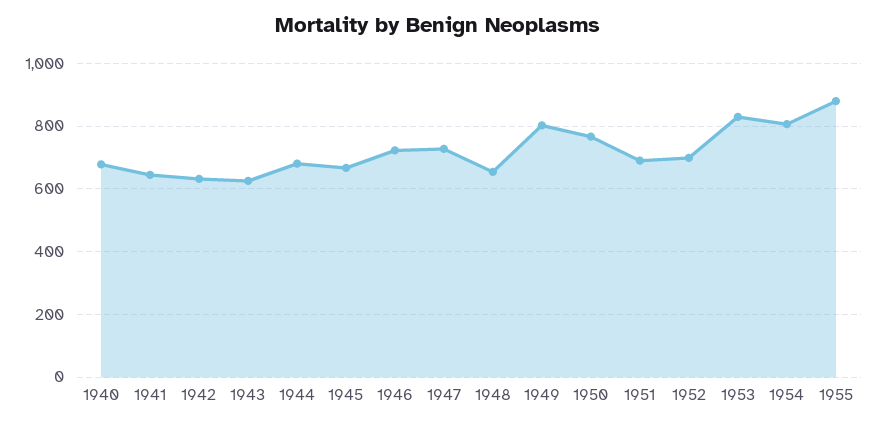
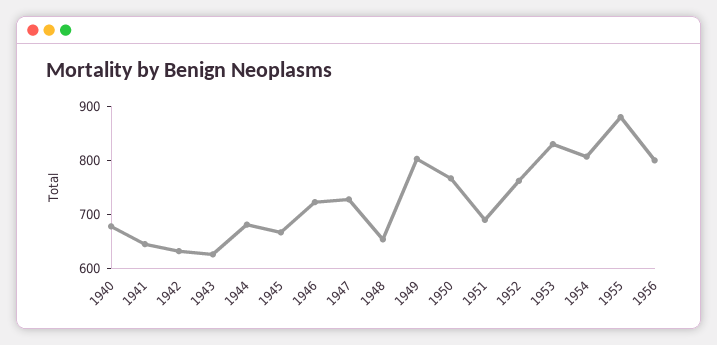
1952: 700 -> 760
1956: none -> 800

